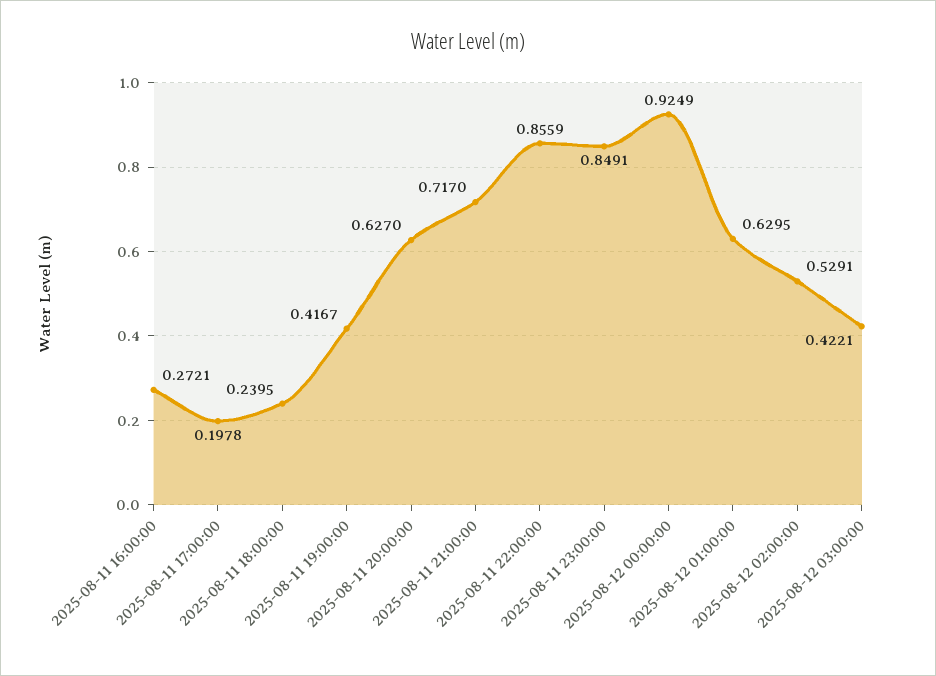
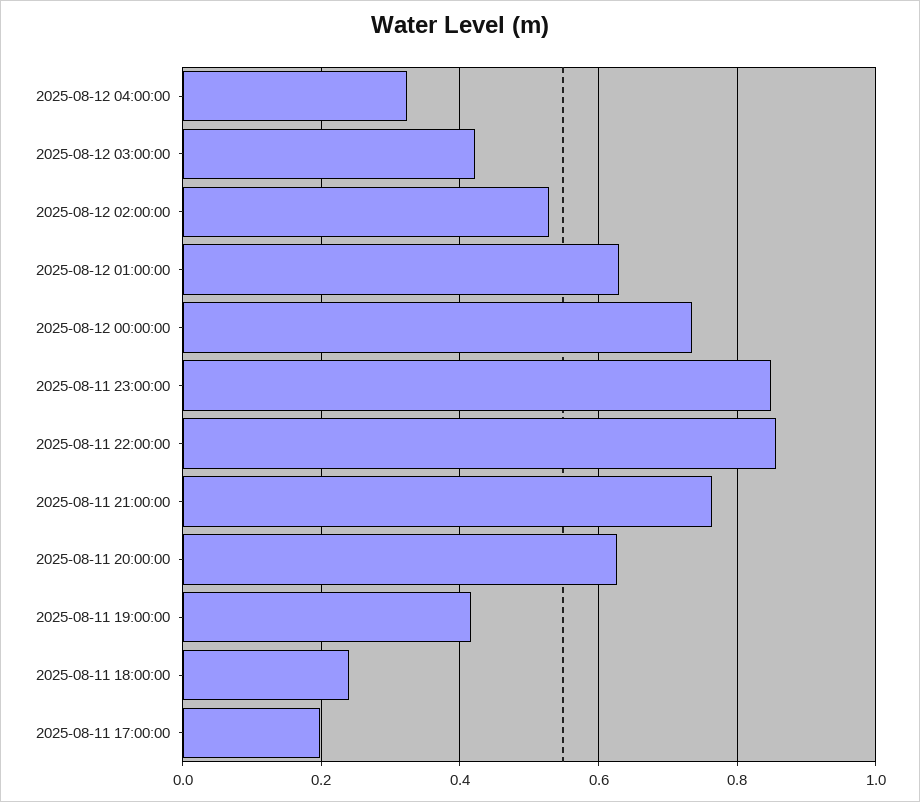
2025-08-11 16:00:00: 0.2721 -> none
2025-08-11 21:00:00: 0.717 -> 0.76
2025-08-12 00:00:00: 0.9249 -> 0.74
2025-08-12 04:00:00: none -> 0.32

